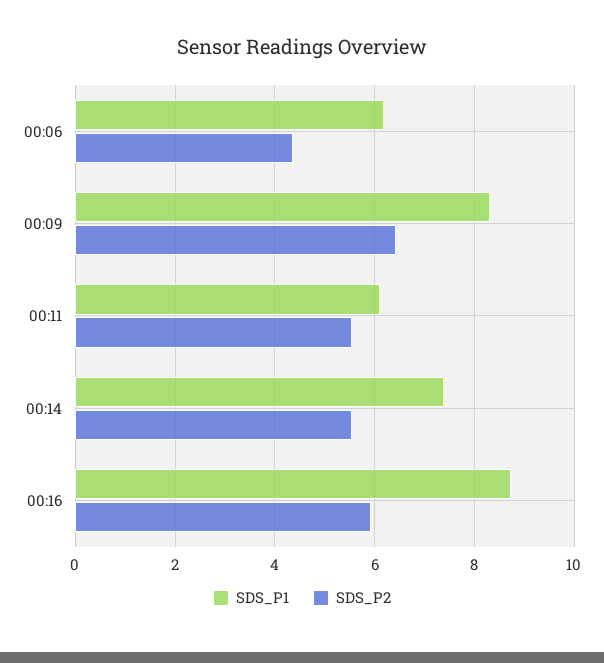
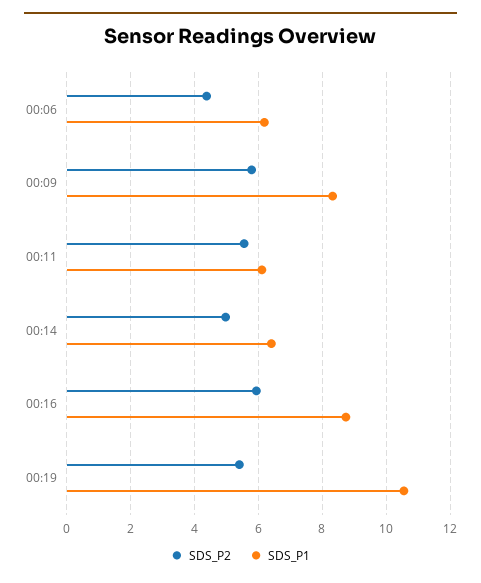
SDS_P2, 00:09: 6.4 -> 5.8
SDS_P1, 00:14: 7.4 -> 6.4
SDS_P2, 00:14: 5.6 -> 5
SDS_P2, 00:19: none -> 5.4
SDS_P1, 00:19: none -> 10.6

